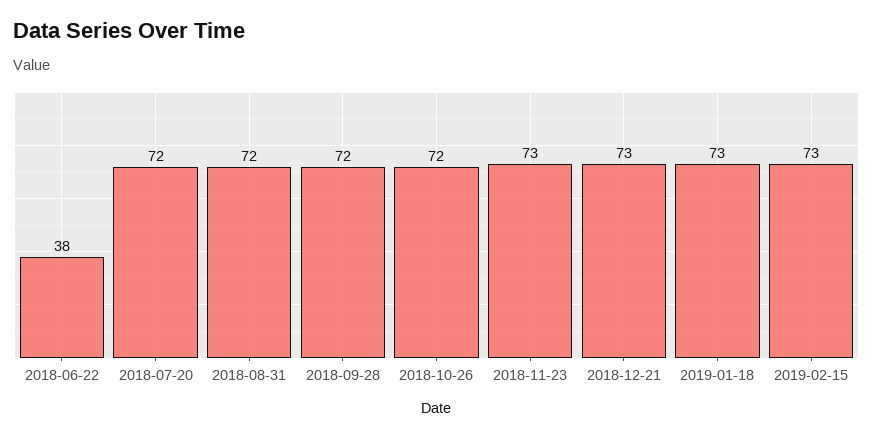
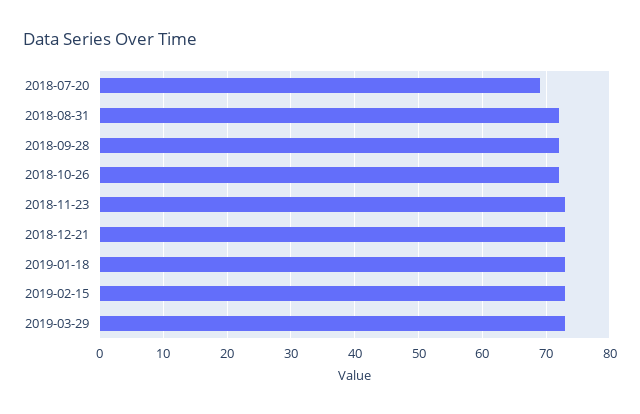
2018-06-22: 38 -> none
2018-07-20: 72 -> 69
2019-03-29: none -> 73

